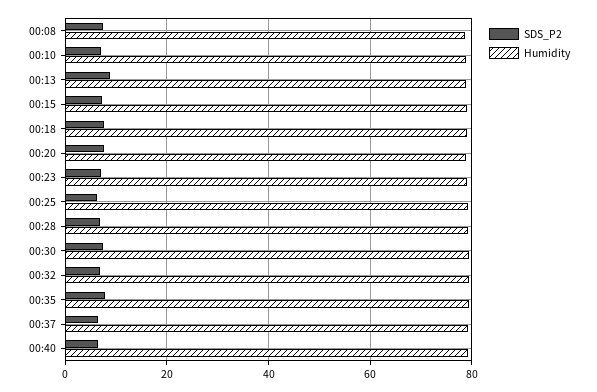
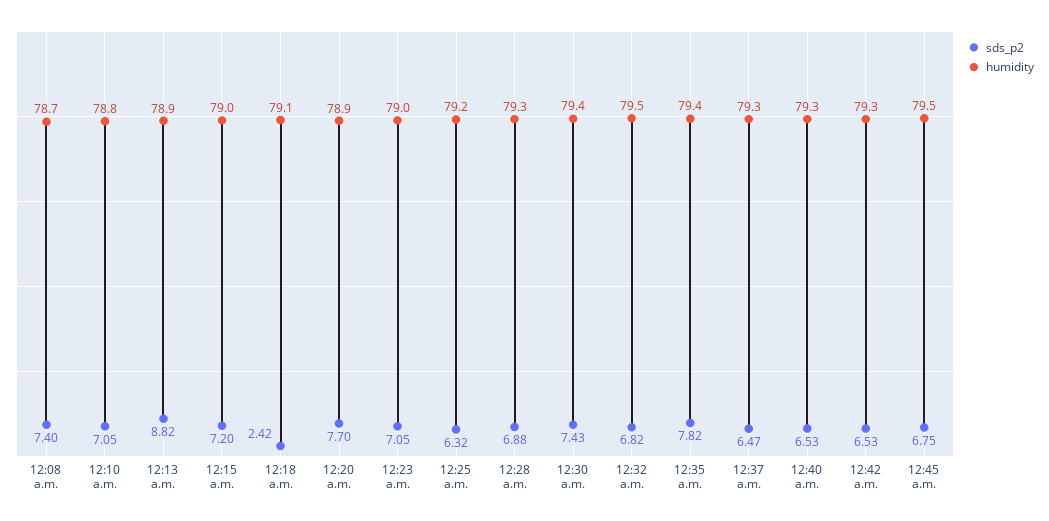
SDS_P2, 00:18: 8 -> 2.42
SDS_P2, 12:42 a.m.: none -> 6.53
Humidity, 12:42 a.m.: none -> 79.3
SDS_P2, 12:45 a.m.: none -> 6.75
Humidity, 12:45 a.m.: none -> 79.5

